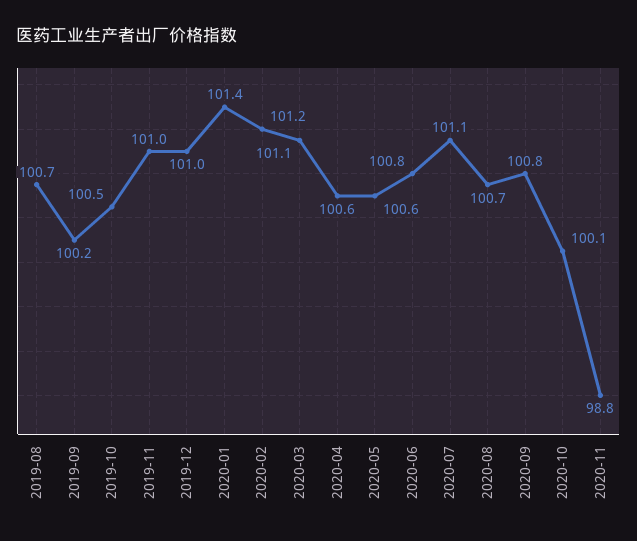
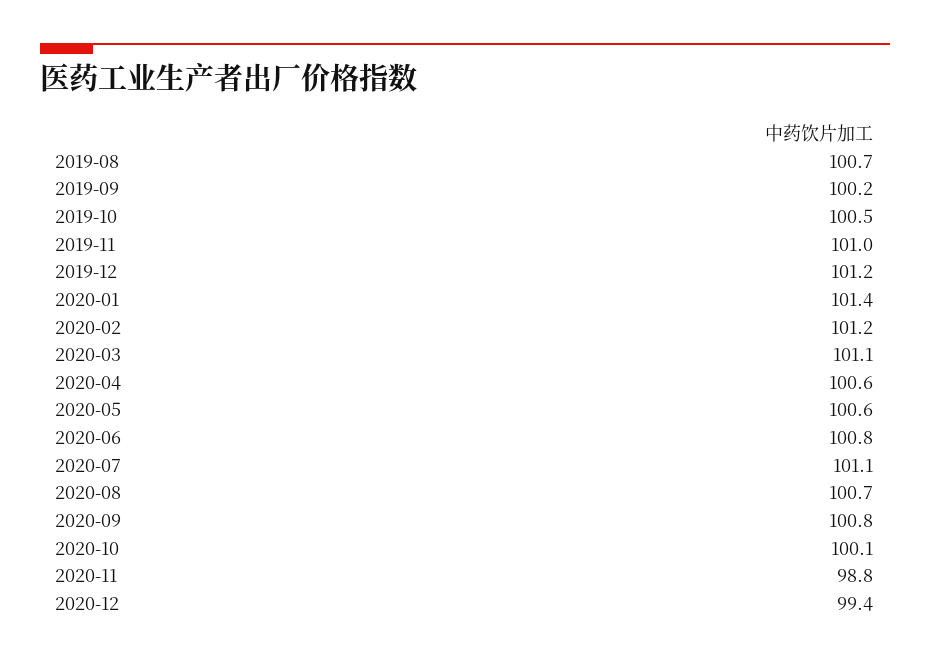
2019-12: 101 -> 101.2
2020-12: none -> 99.4

